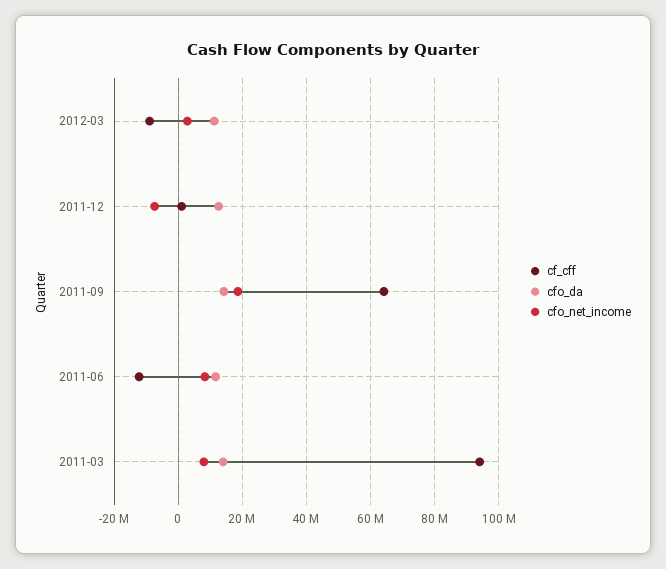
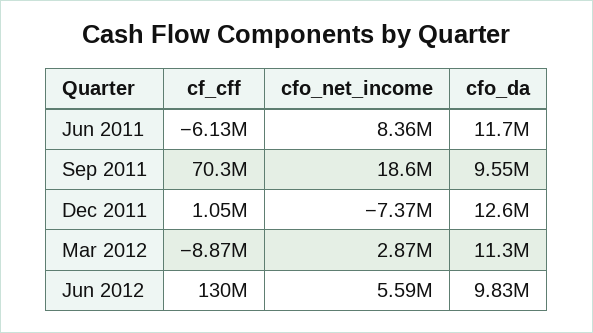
cf_cff, 2011-09: 64000000 -> 70300000
cfo_da, 2011-09: 14000000 -> 9550000
cf_cff, 2011-06: -12000000 -> -6130000
cf_cff, 2011-03: 94000000 -> none
cfo_da, 2011-03: 14000000 -> none
cfo_net_income, 2011-03: 8000000 -> none
cf_cff, Jun 2012: none -> 130000000
cfo_net_income, Jun 2012: none -> 5590000
cfo_da, Jun 2012: none -> 9830000

